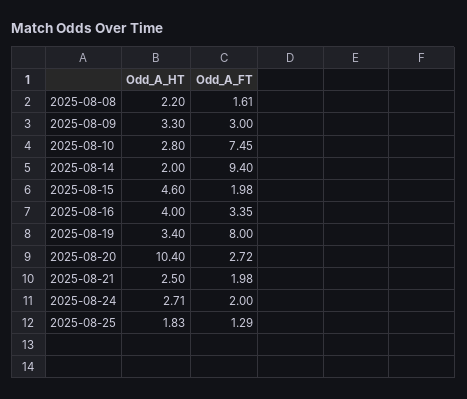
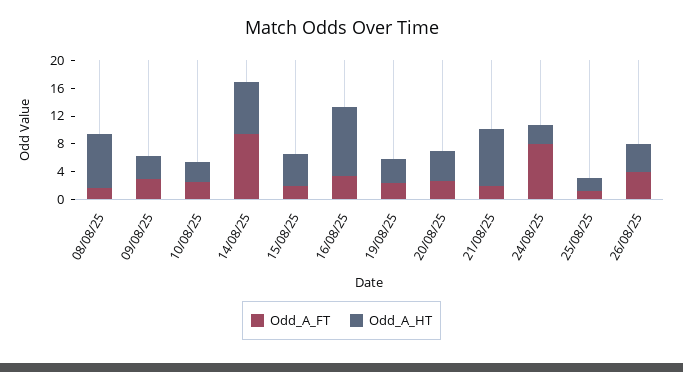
Odd_A_HT, 2025-08-08: 2.2 -> 8
Odd_A_FT, 2025-08-10: 7.45 -> 2
Odd_A_HT, 2025-08-14: 2 -> 8
Odd_A_HT, 2025-08-16: 4 -> 10
Odd_A_FT, 2025-08-19: 8 -> 2
Odd_A_HT, 2025-08-20: 10.4 -> 4
Odd_A_HT, 2025-08-21: 2.5 -> 8
Odd_A_FT, 2025-08-24: 2 -> 8
Odd_A_FT, 26/08/25: none -> 4
Odd_A_HT, 26/08/25: none -> 4

